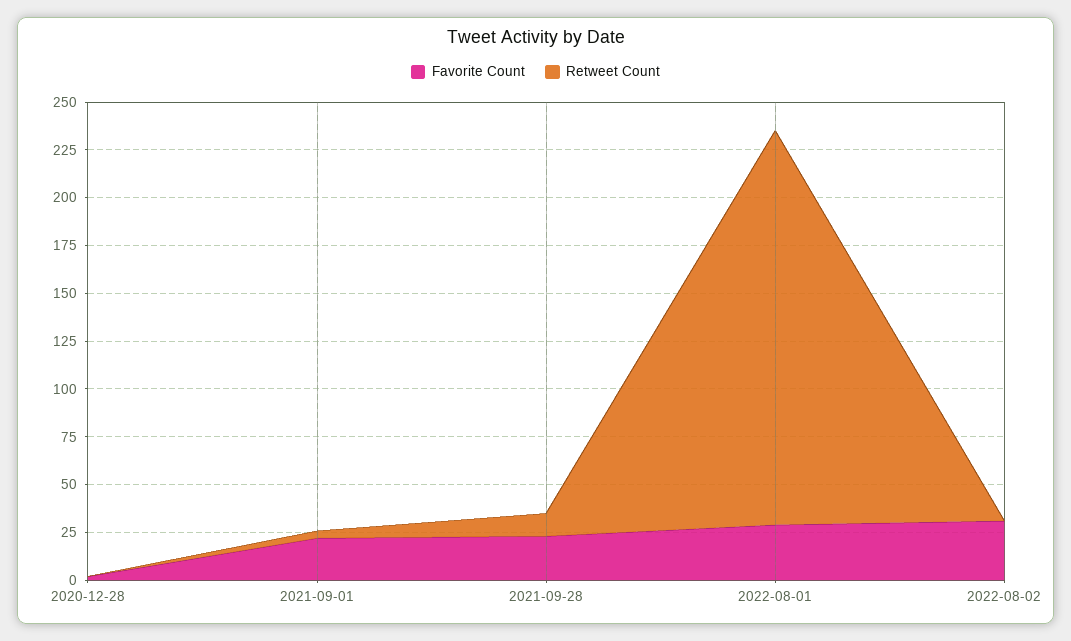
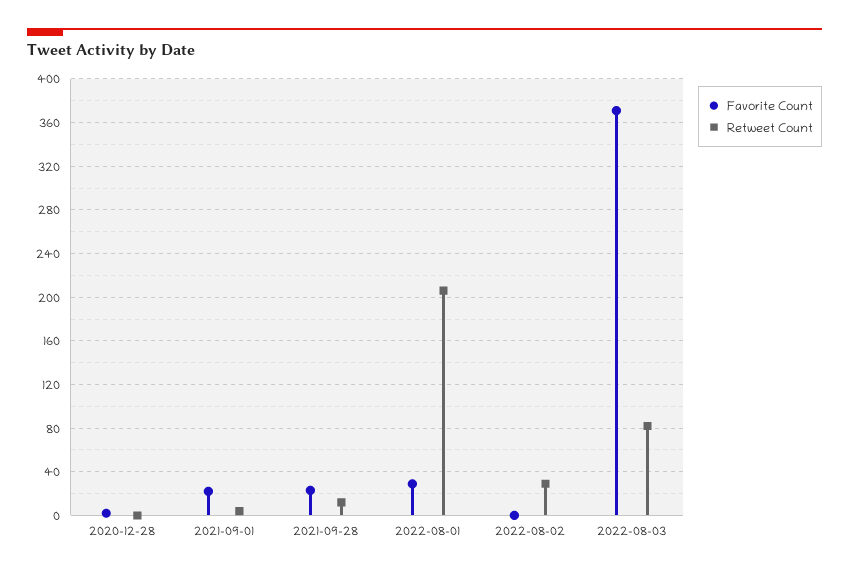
Favorite Count, 2022-08-02: 30 -> 0
Retweet Count, 2022-08-02: 0 -> 30
Favorite Count, 2022-08-03: none -> 370
Retweet Count, 2022-08-03: none -> 80

